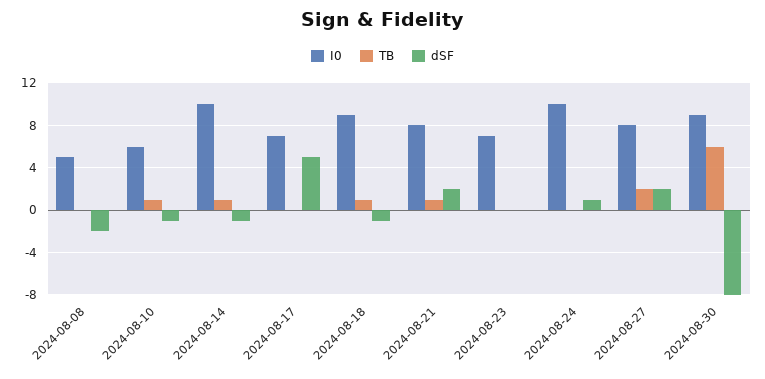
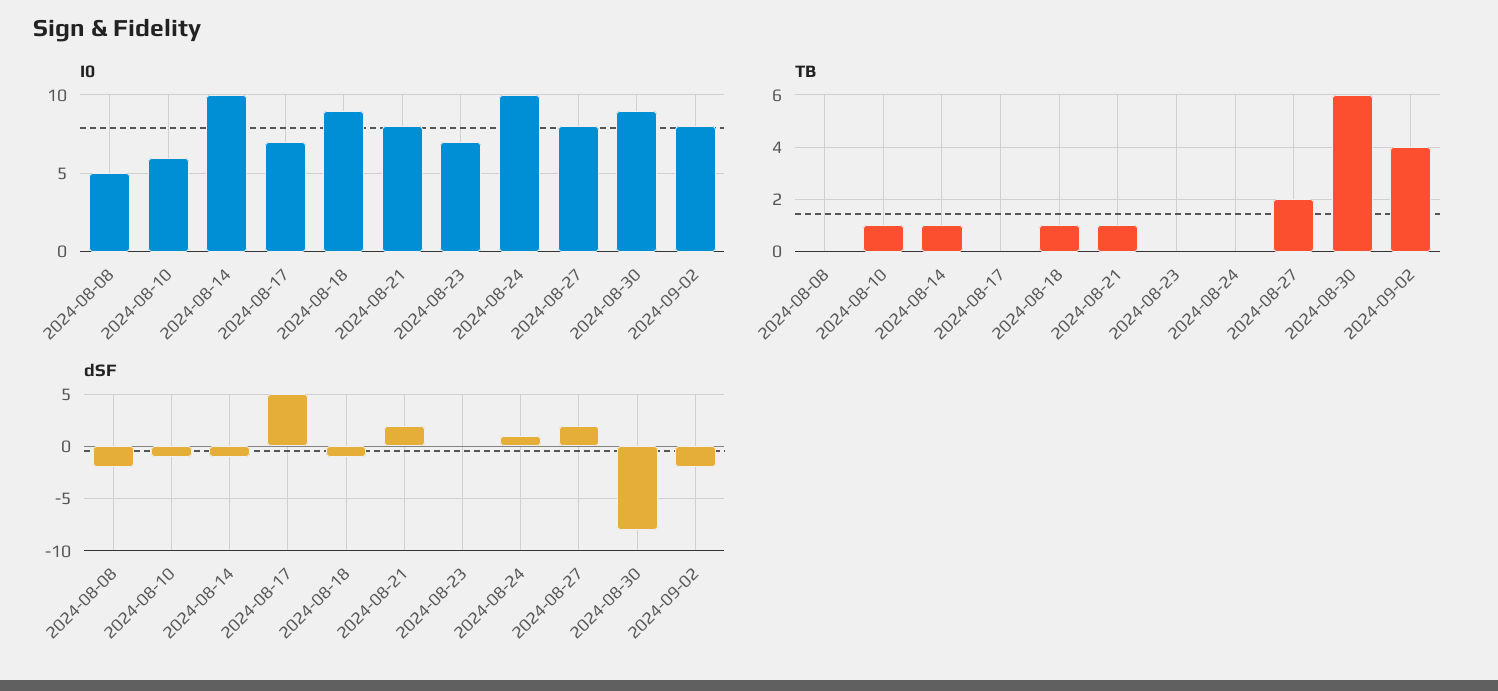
I0, 2024-09-02: none -> 8
TB, 2024-09-02: none -> 4
dSF, 2024-09-02: none -> -2

